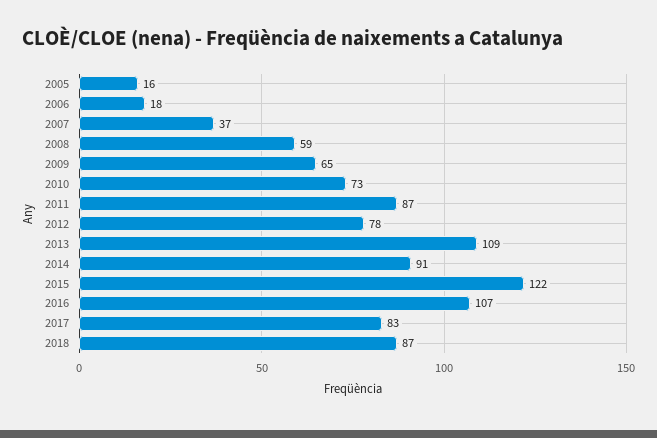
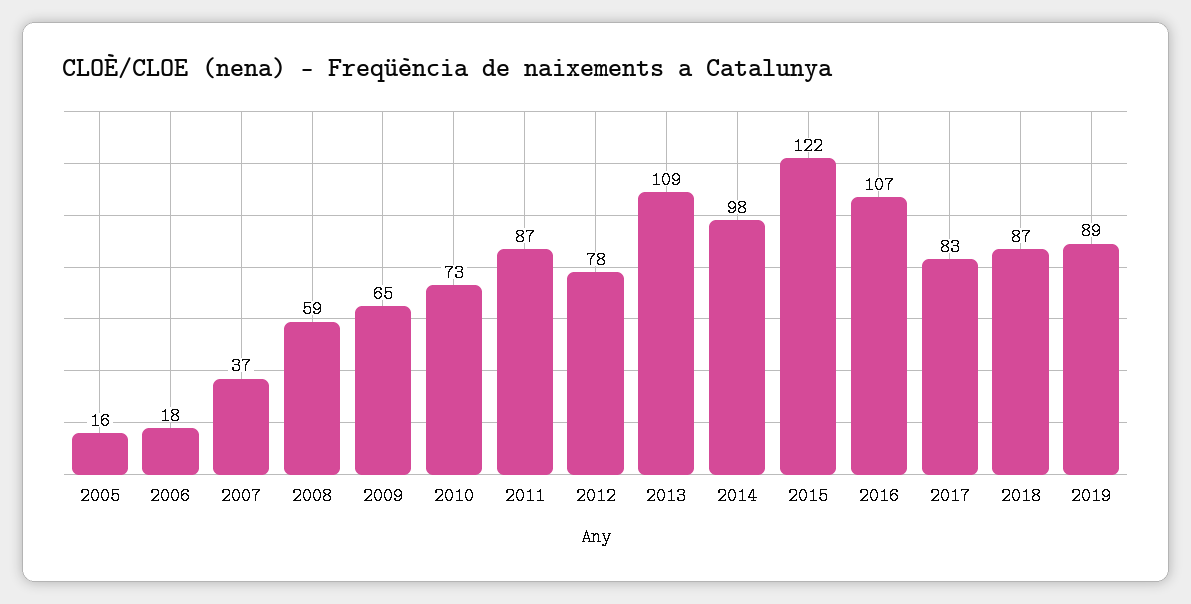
2014: 91 -> 98
2019: none -> 89

